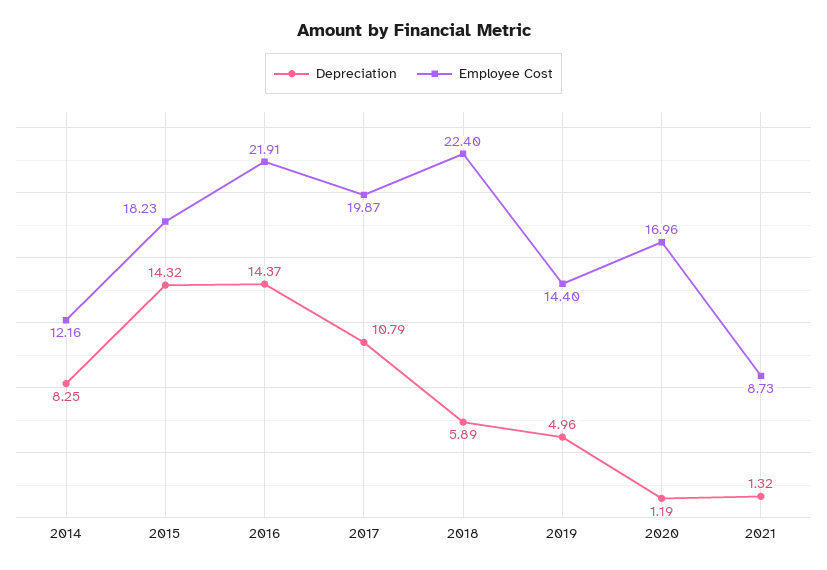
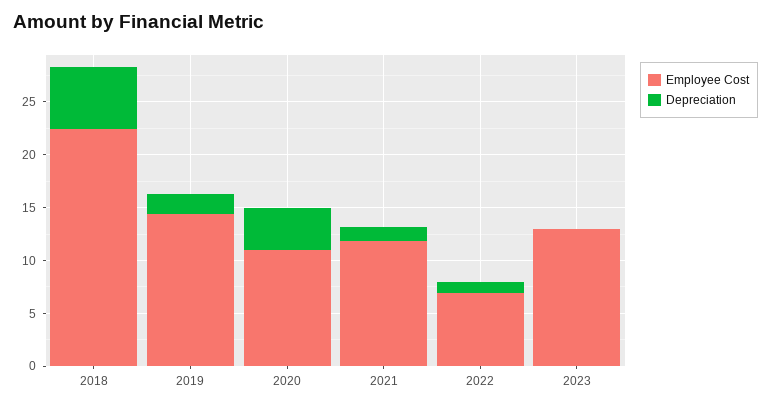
Depreciation, 2014: 8.25 -> none
Employee Cost, 2014: 12.16 -> none
Depreciation, 2015: 14.32 -> none
Employee Cost, 2015: 18.23 -> none
Depreciation, 2016: 14.37 -> none
Employee Cost, 2016: 21.91 -> none
Depreciation, 2017: 10.79 -> none
Employee Cost, 2017: 19.87 -> none
Depreciation, 2019: 4.96 -> 2
Depreciation, 2020: 1.19 -> 4
Employee Cost, 2020: 16.96 -> 11
Employee Cost, 2021: 8.73 -> 12
Employee Cost, 2022: none -> 7
Depreciation, 2022: none -> 1
Employee Cost, 2023: none -> 13
Depreciation, 2023: none -> 0

